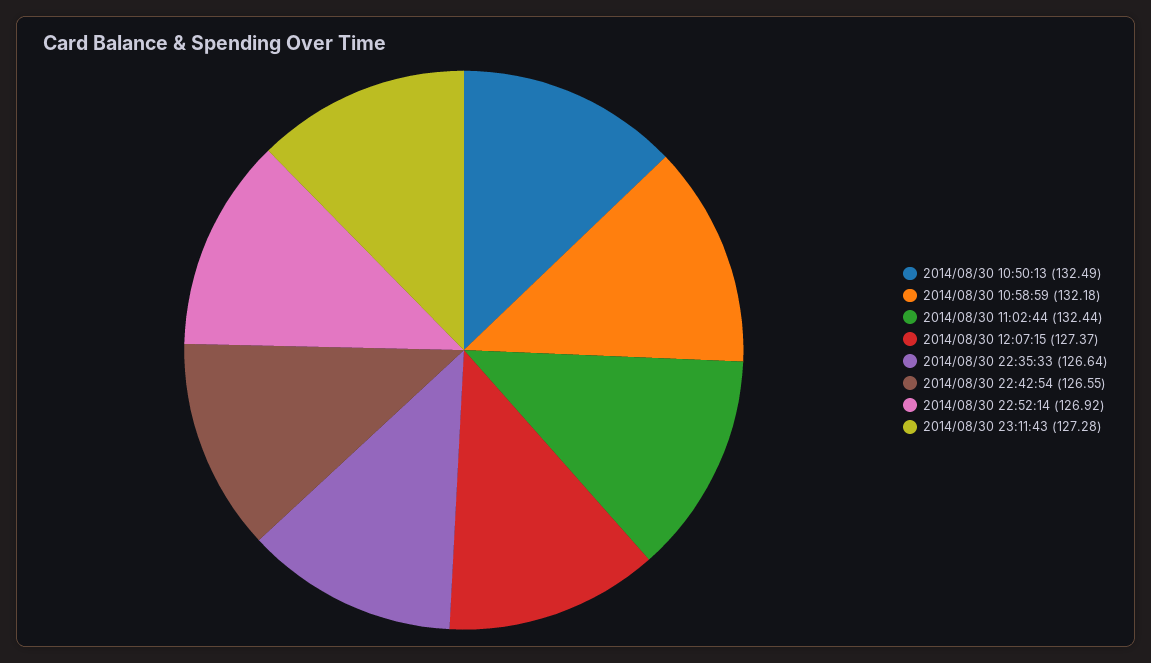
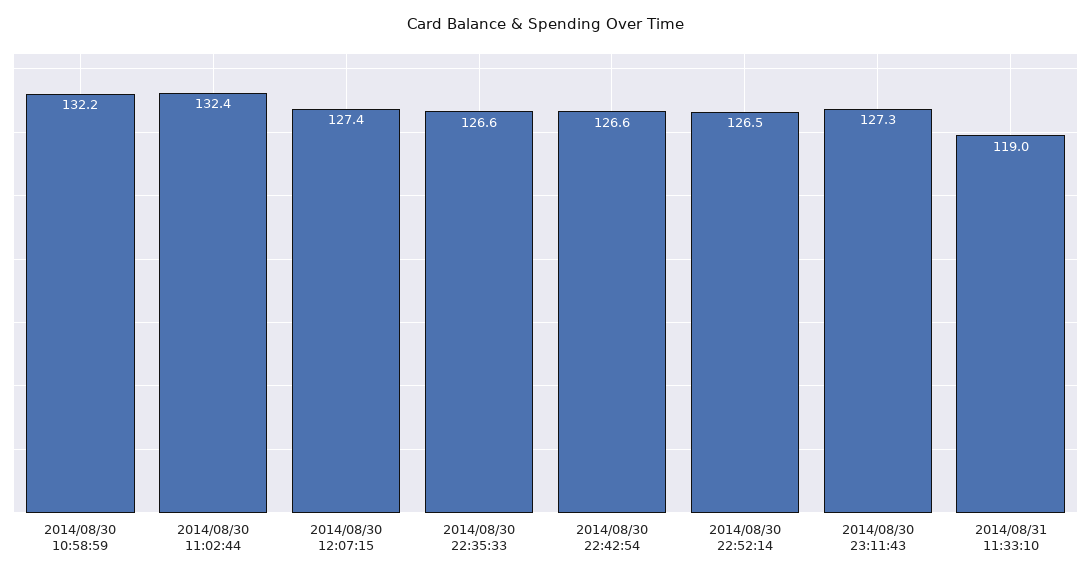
2014/08/30 10:50:13: 132.49 -> none
2014/08/30 22:52:14: 126.92 -> 126.5
2014/08/31 11:33:10: none -> 119

